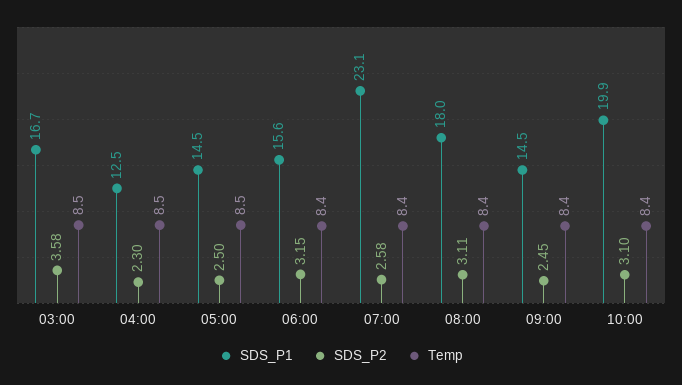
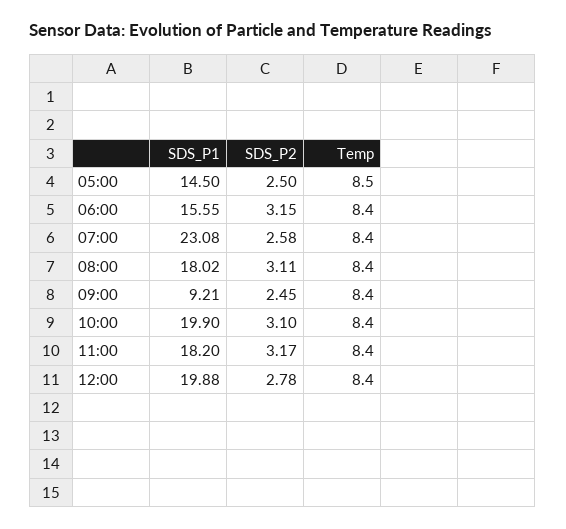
SDS_P1, 03:00: 16.7 -> none
SDS_P2, 03:00: 3.58 -> none
Temp, 03:00: 8.5 -> none
SDS_P1, 04:00: 12.5 -> none
SDS_P2, 04:00: 2.3 -> none
Temp, 04:00: 8.5 -> none
SDS_P1, 09:00: 14.5 -> 9.21
SDS_P1, 11:00: none -> 18.2
SDS_P2, 11:00: none -> 3.17
Temp, 11:00: none -> 8.4
SDS_P1, 12:00: none -> 19.88
SDS_P2, 12:00: none -> 2.78
Temp, 12:00: none -> 8.4

